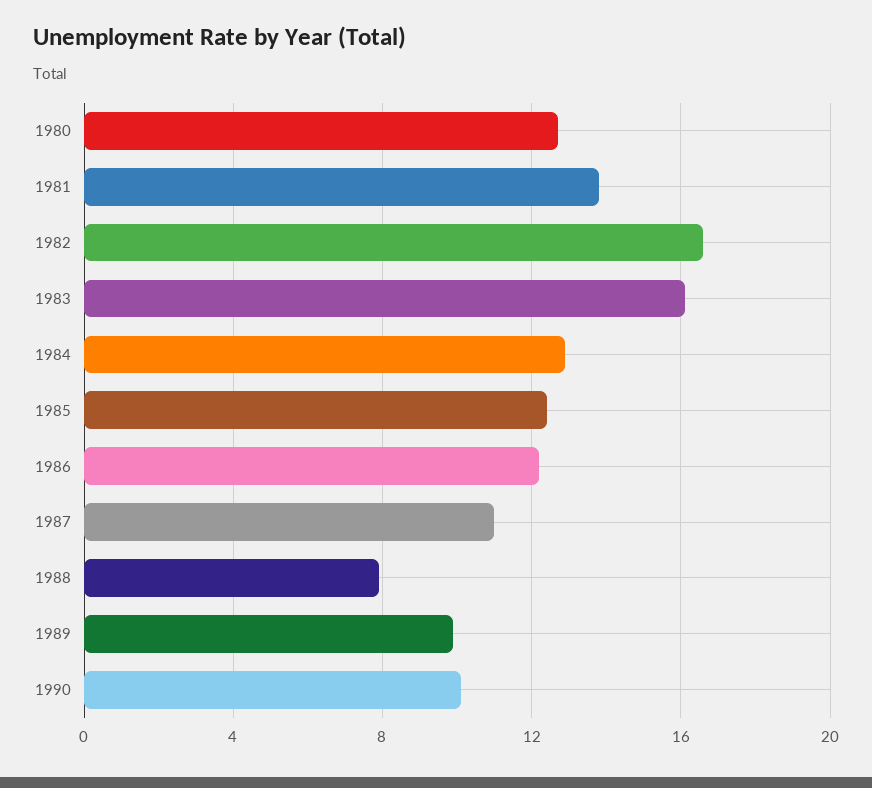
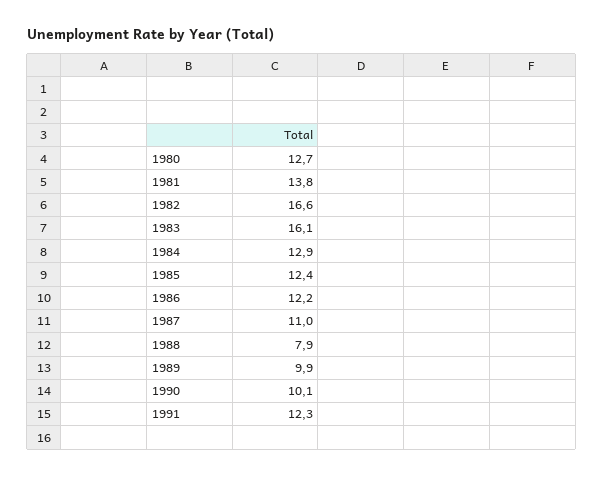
1991: none -> 12.3

